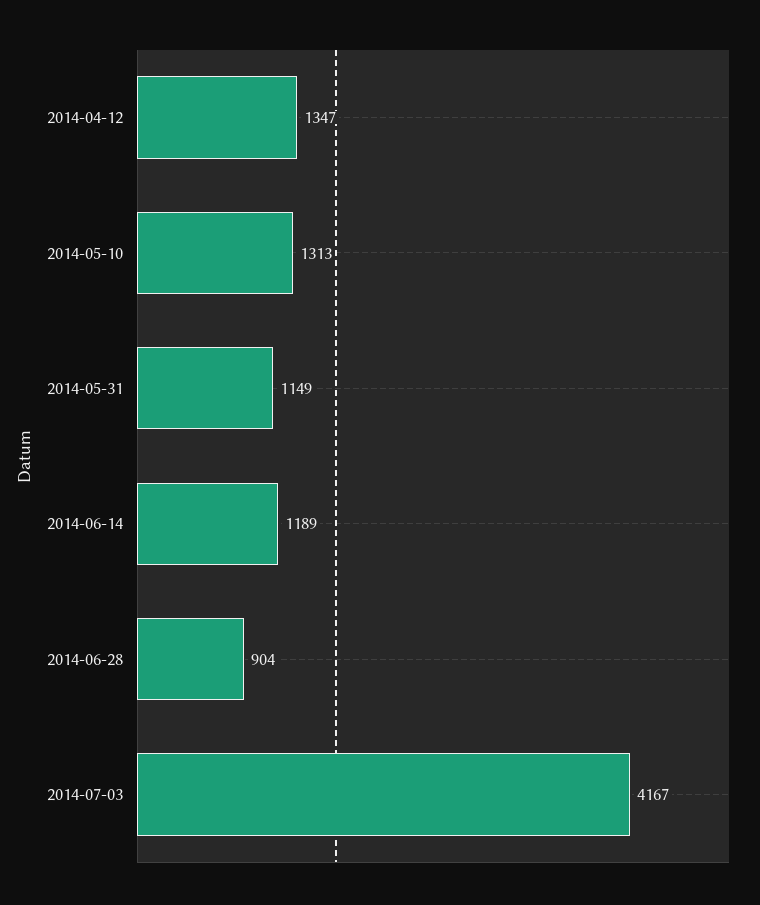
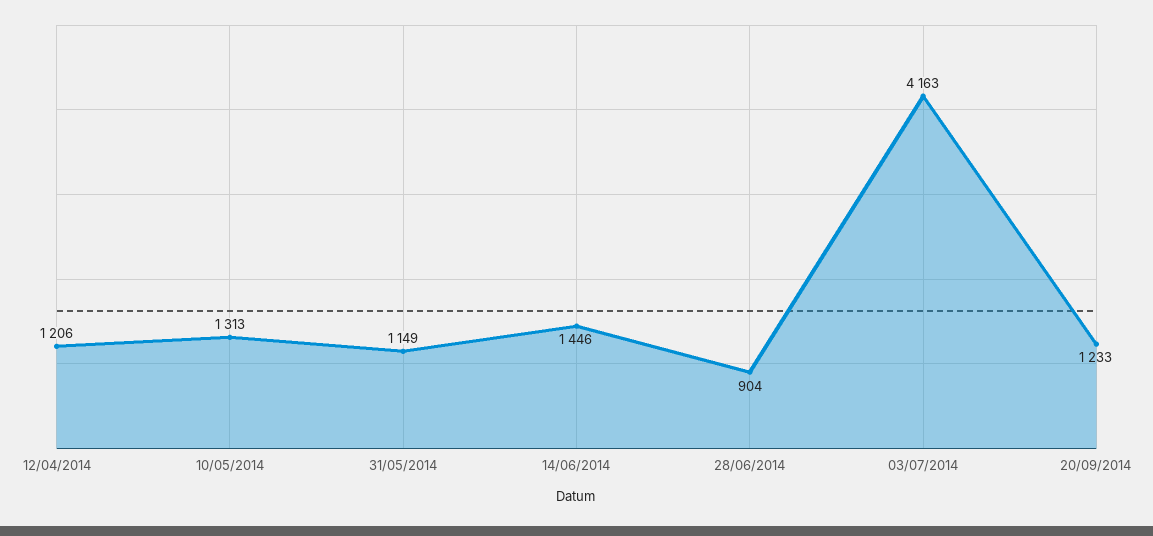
2014-04-12: 1347 -> 1206
2014-06-14: 1189 -> 1446
2014-07-03: 4167 -> 4163
20/09/2014: none -> 1233

